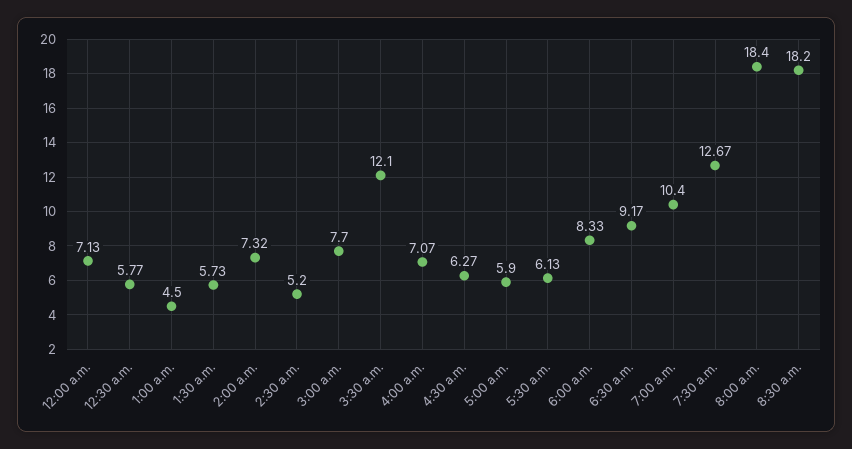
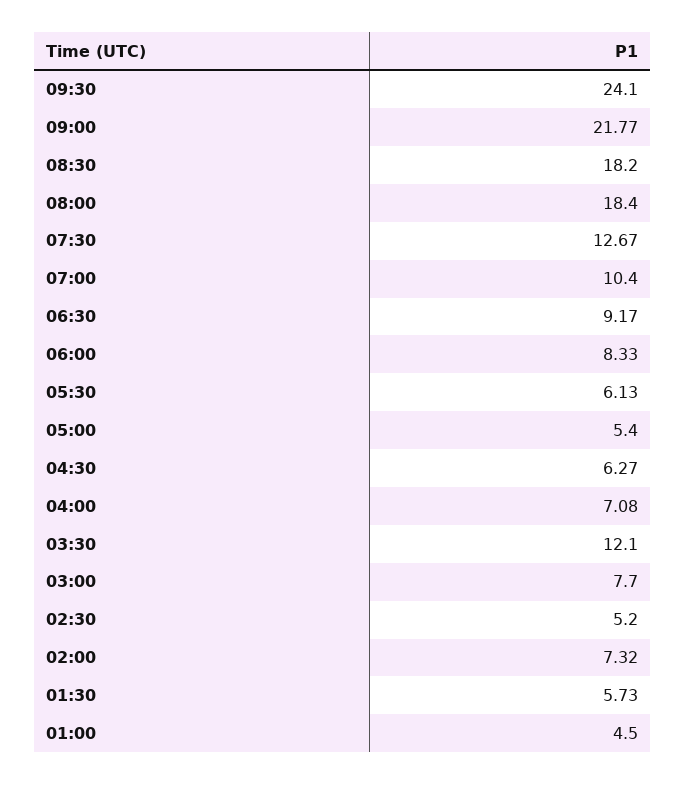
12:00 a.m.: 7.13 -> none
12:30 a.m.: 5.77 -> none
4:00 a.m.: 7.07 -> 7.08
5:00 a.m.: 5.9 -> 5.4
09:30: none -> 24.1
09:00: none -> 21.77

